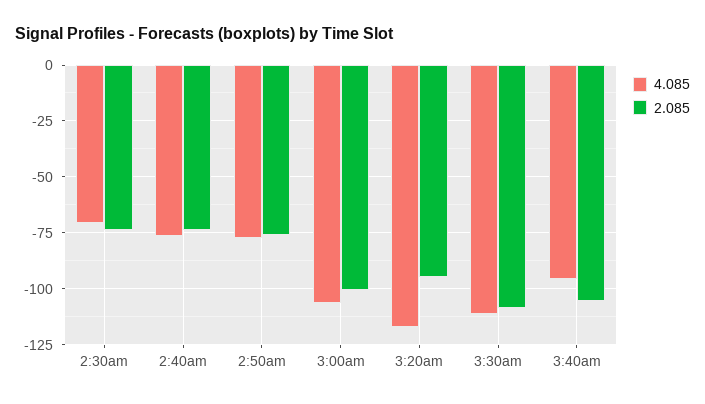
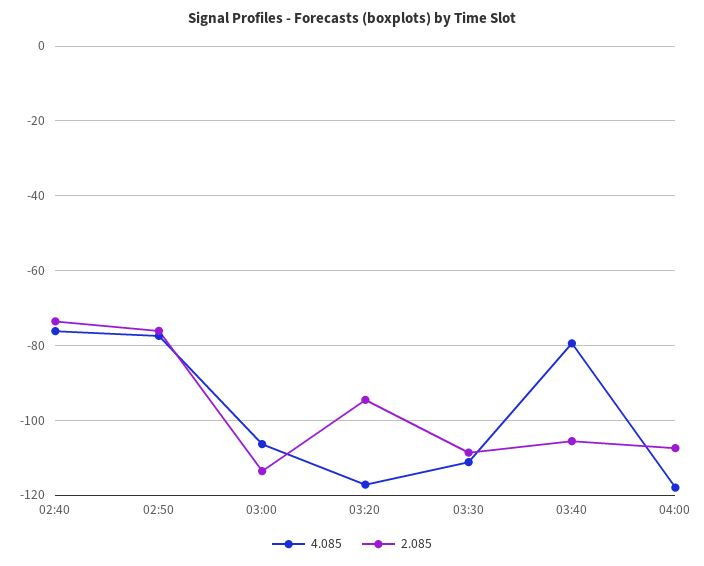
4.085, 2:30am: -70 -> none
2.085, 2:30am: -75 -> none
2.085, 3:00am: -100 -> -114
4.085, 3:40am: -95 -> -80
4.085, 04:00: none -> -118
2.085, 04:00: none -> -108

